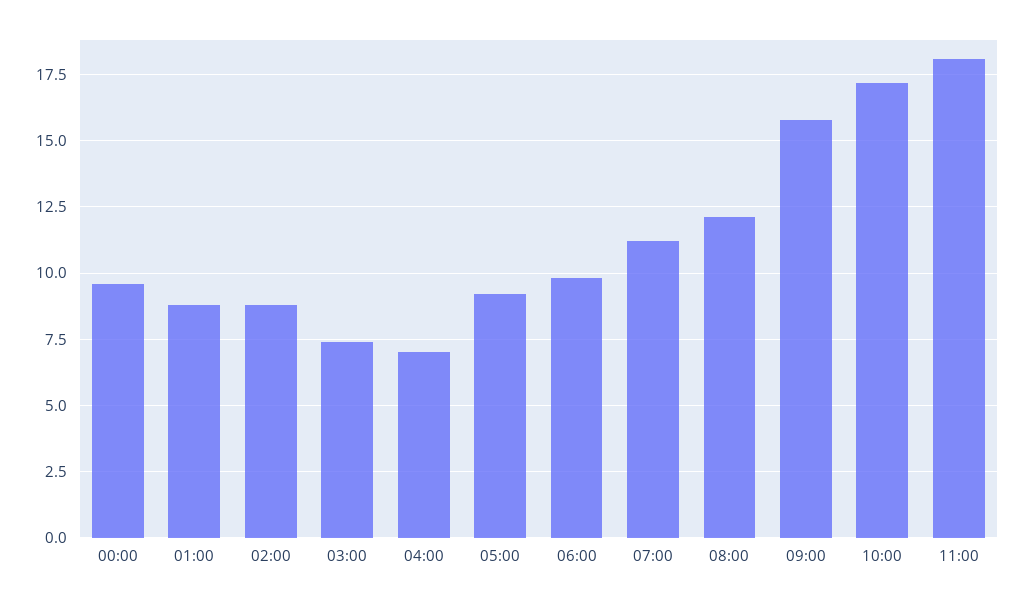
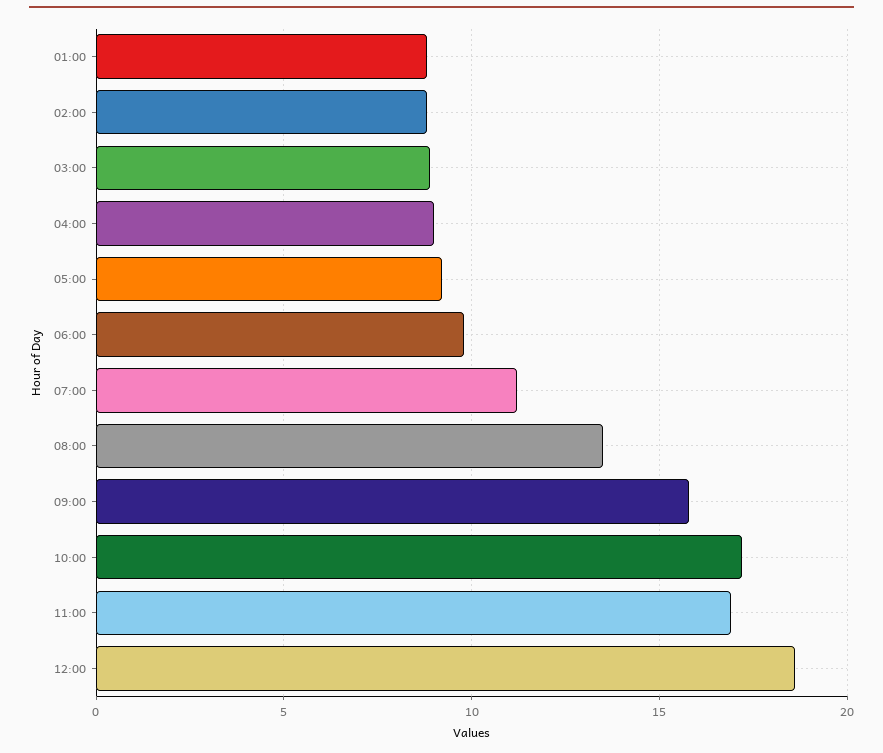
00:00: 9.5 -> none
03:00: 7.5 -> 9
04:00: 7 -> 9
08:00: 12 -> 13.5
11:00: 18 -> 17
12:00: none -> 18.5

